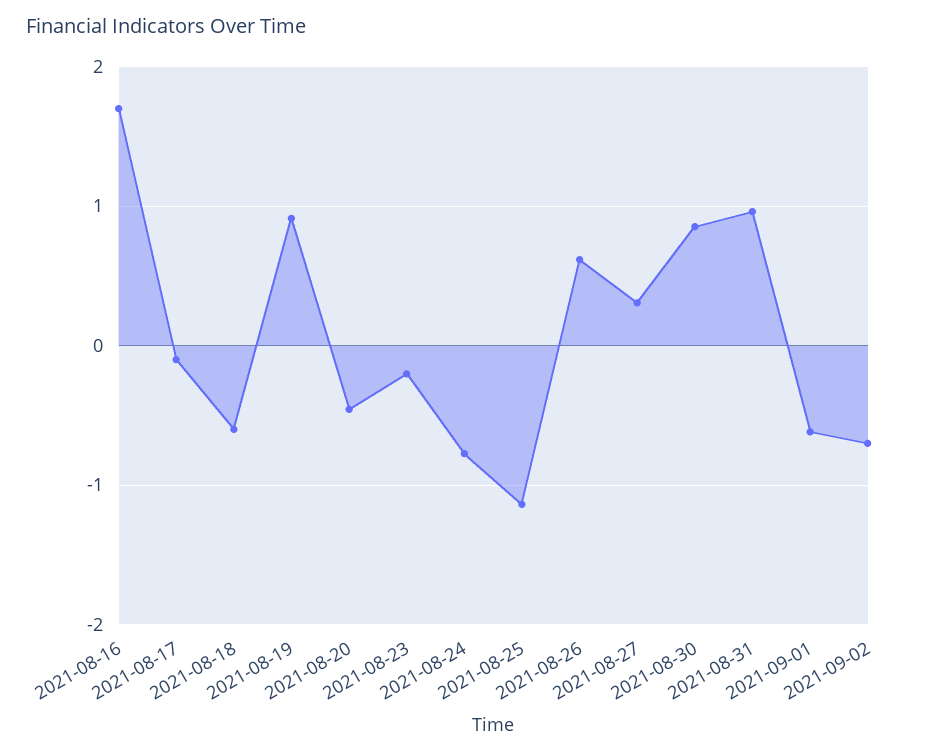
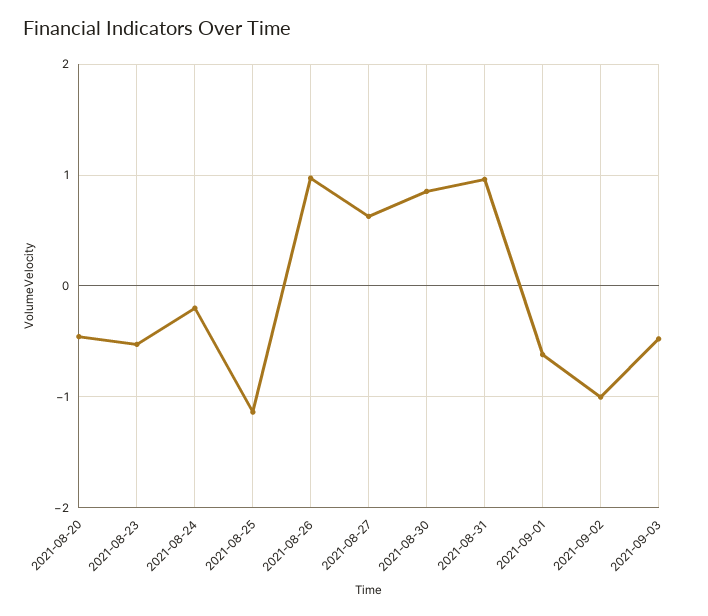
2021-08-16: 1.7 -> none
2021-08-17: -0.1 -> none
2021-08-18: -0.6 -> none
2021-08-19: 0.9 -> none
2021-08-23: -0.2 -> -0.5
2021-08-24: -0.8 -> -0.2
2021-08-26: 0.6 -> 1
2021-08-27: 0.3 -> 0.6
2021-09-02: -0.7 -> -1
2021-09-03: none -> -0.5

